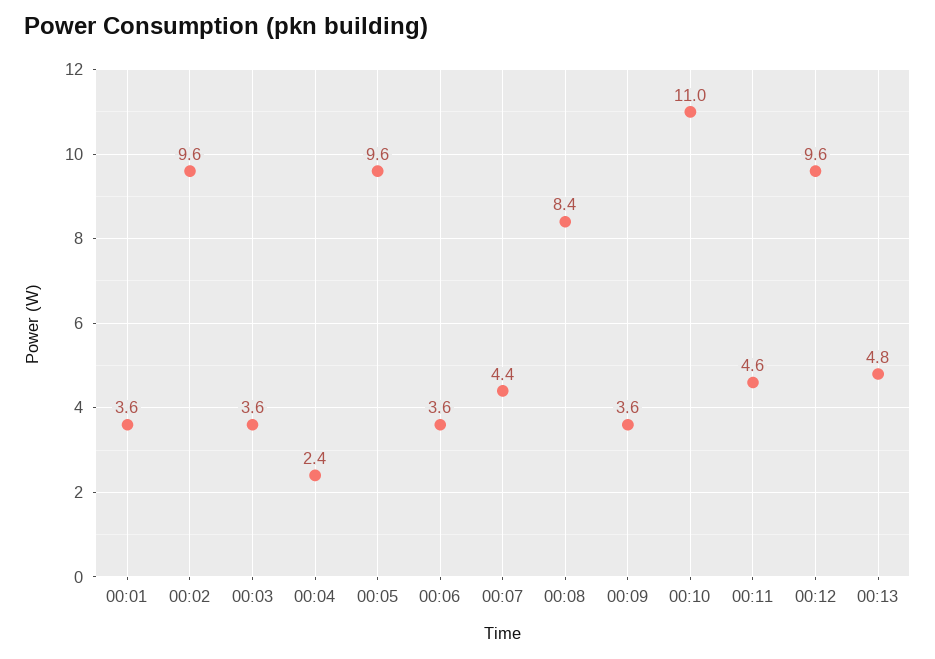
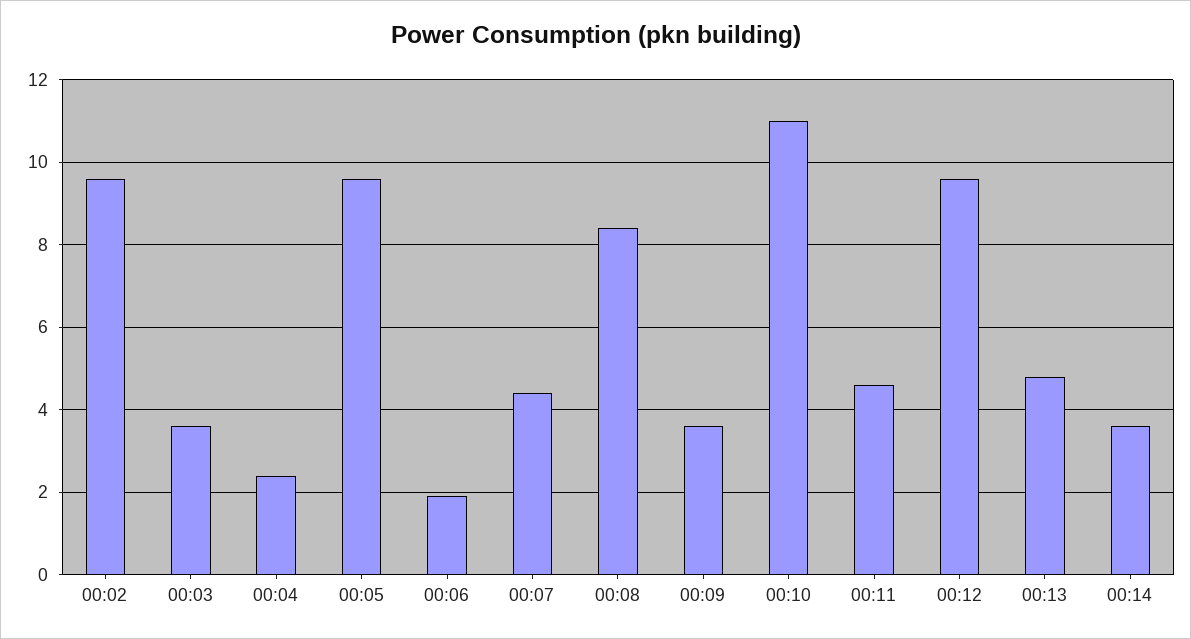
00:01: 3.6 -> none
00:06: 3.6 -> 2
00:14: none -> 3.5

